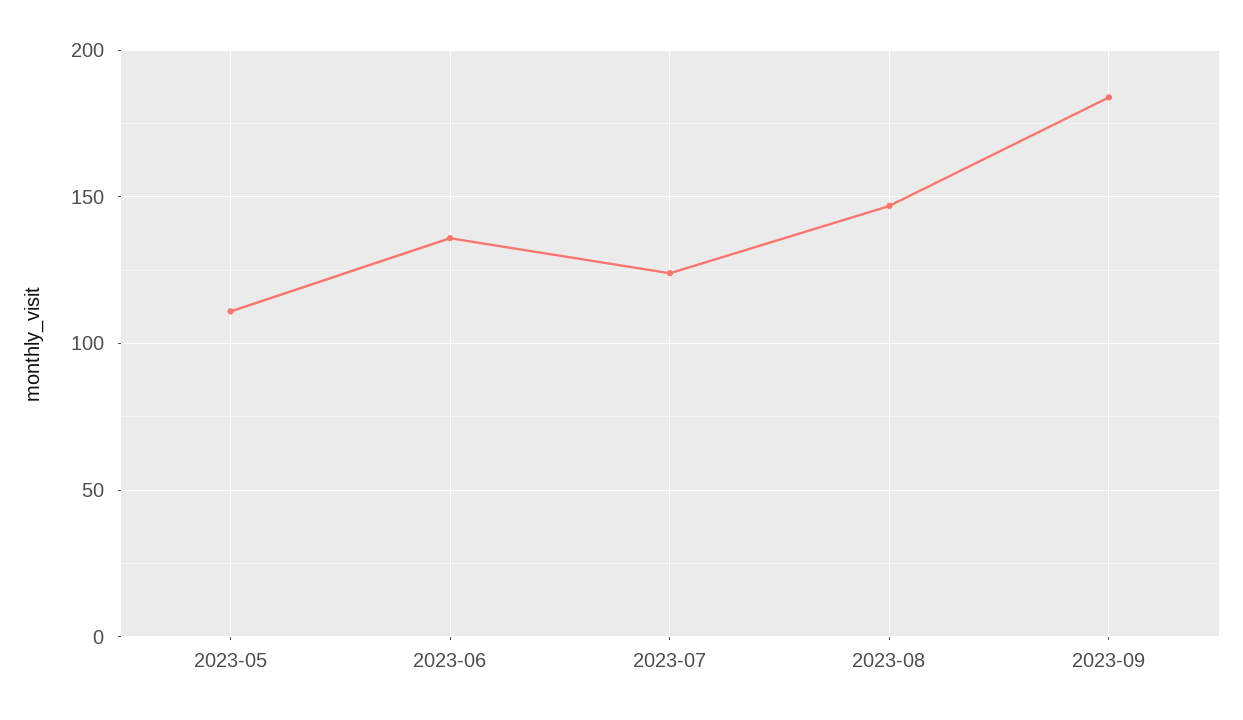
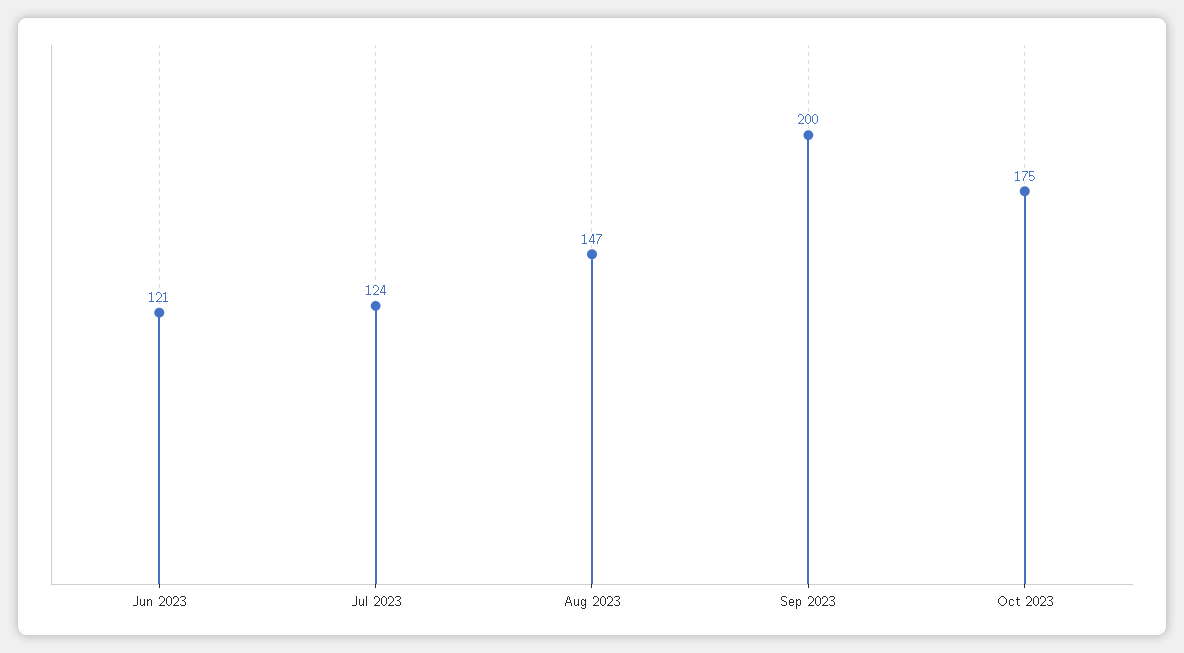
2023-05: 110 -> none
2023-06: 135 -> 121
2023-09: 185 -> 200
Oct 2023: none -> 175

